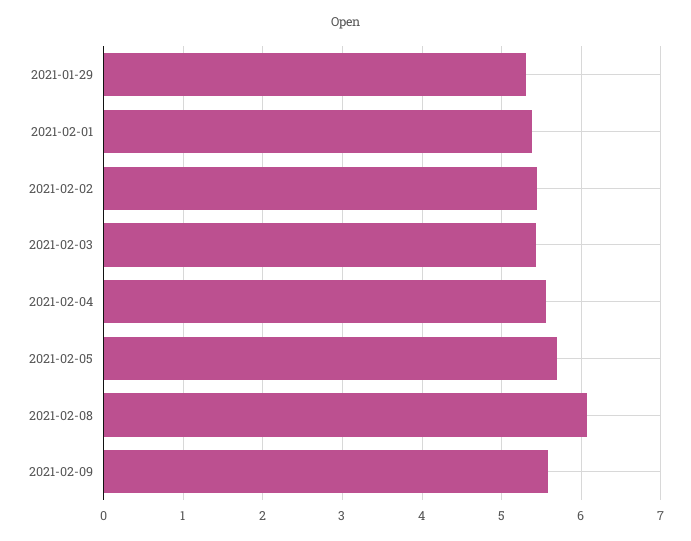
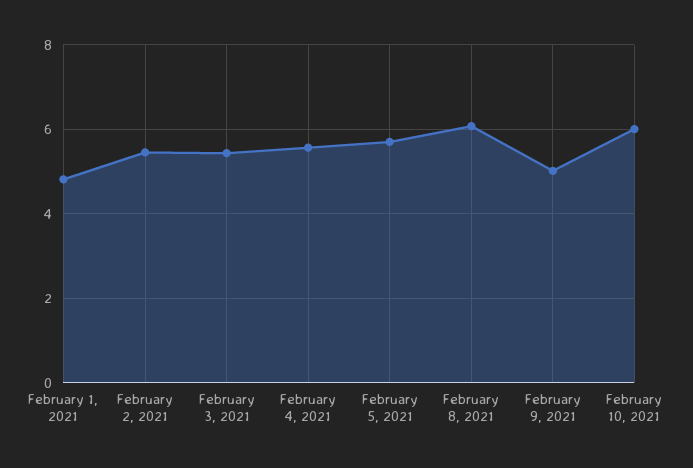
2021-01-29: 5.3 -> none
2021-02-01: 5.4 -> 4.8
2021-02-09: 5.6 -> 5
February 10, 2021: none -> 6

